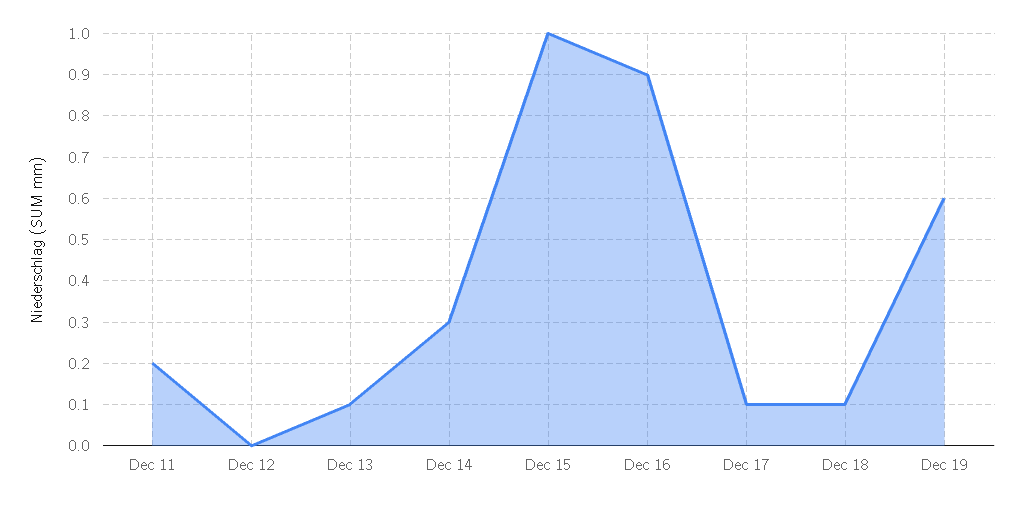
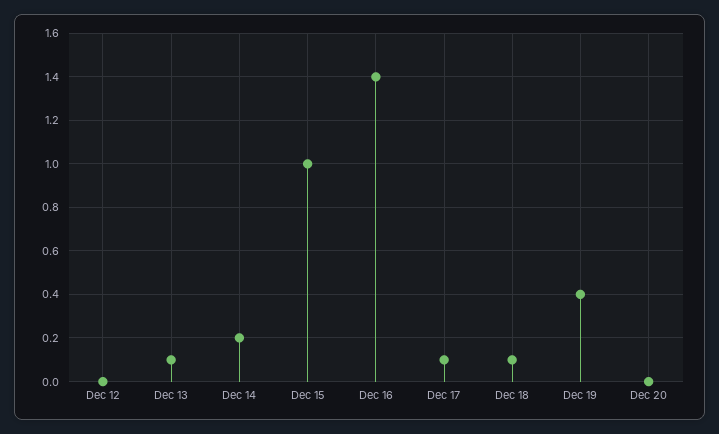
Dec 11: 0.2 -> none
Dec 14: 0.3 -> 0.2
Dec 16: 0.9 -> 1.4
Dec 19: 0.6 -> 0.4
Dec 20: none -> 0

